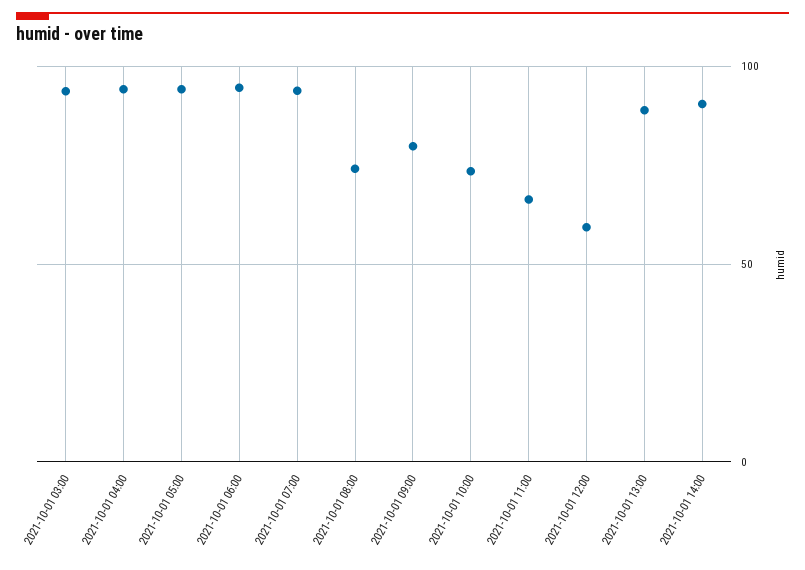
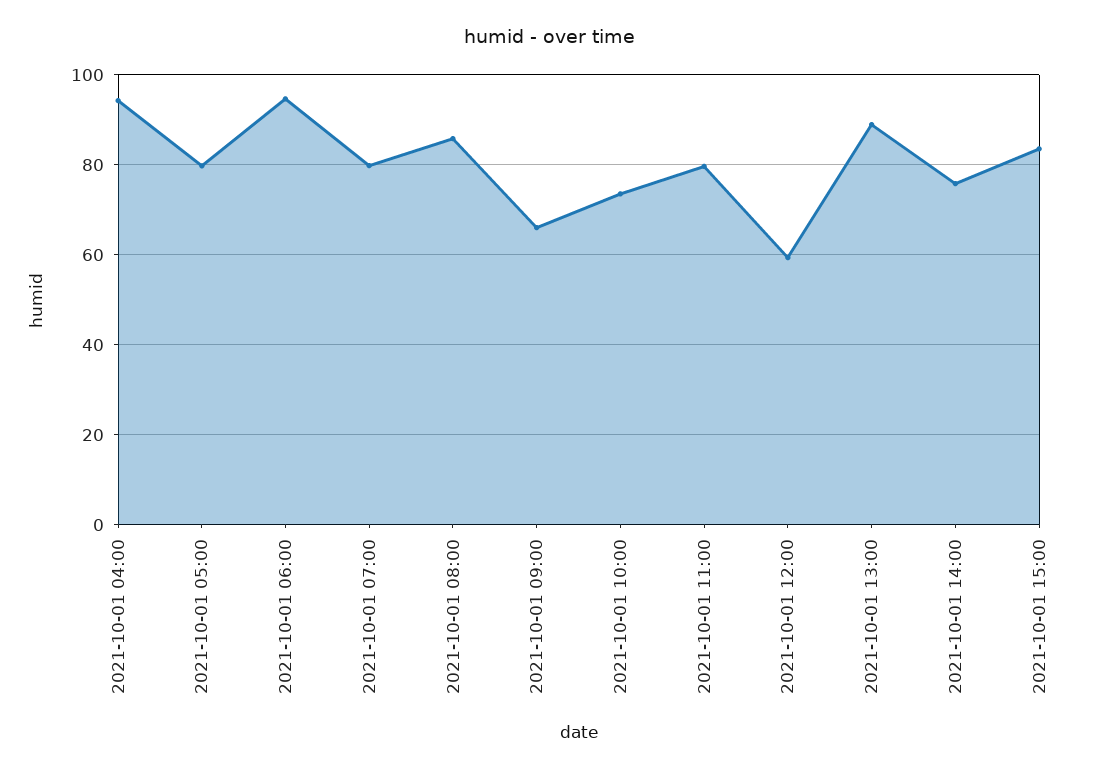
2021-10-01 03:00: 95 -> none
2021-10-01 05:00: 95 -> 80
2021-10-01 07:00: 95 -> 80
2021-10-01 08:00: 75 -> 86
2021-10-01 09:00: 80 -> 66
2021-10-01 11:00: 65 -> 80
2021-10-01 14:00: 90 -> 76
2021-10-01 15:00: none -> 84

